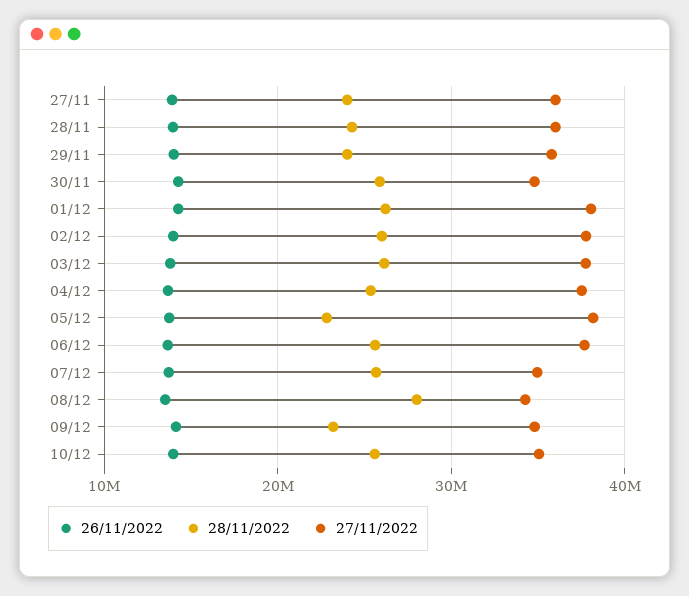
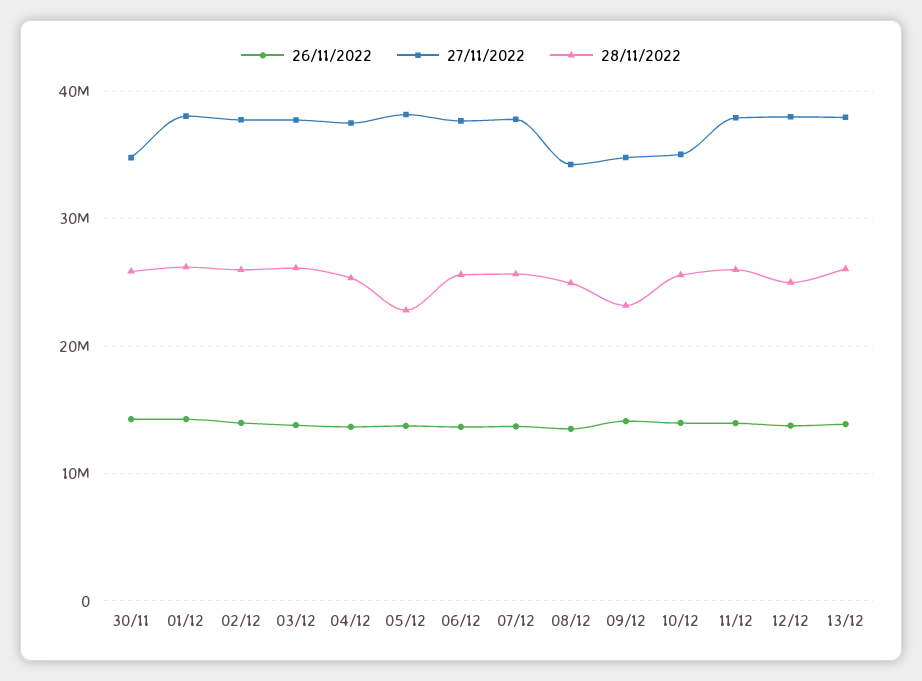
26/11/2022, 27/11: 14000000 -> none
28/11/2022, 27/11: 24000000 -> none
27/11/2022, 27/11: 36000000 -> none
26/11/2022, 28/11: 14000000 -> none
28/11/2022, 28/11: 24000000 -> none
27/11/2022, 28/11: 36000000 -> none
26/11/2022, 29/11: 14000000 -> none
28/11/2022, 29/11: 24000000 -> none
27/11/2022, 29/11: 36000000 -> none
27/11/2022, 07/12: 35000000 -> 38000000
28/11/2022, 08/12: 28000000 -> 25000000
26/11/2022, 11/12: none -> 14000000
27/11/2022, 11/12: none -> 38000000
28/11/2022, 11/12: none -> 26000000
26/11/2022, 12/12: none -> 14000000
27/11/2022, 12/12: none -> 38000000
28/11/2022, 12/12: none -> 25000000
26/11/2022, 13/12: none -> 14000000
27/11/2022, 13/12: none -> 38000000
28/11/2022, 13/12: none -> 26000000

